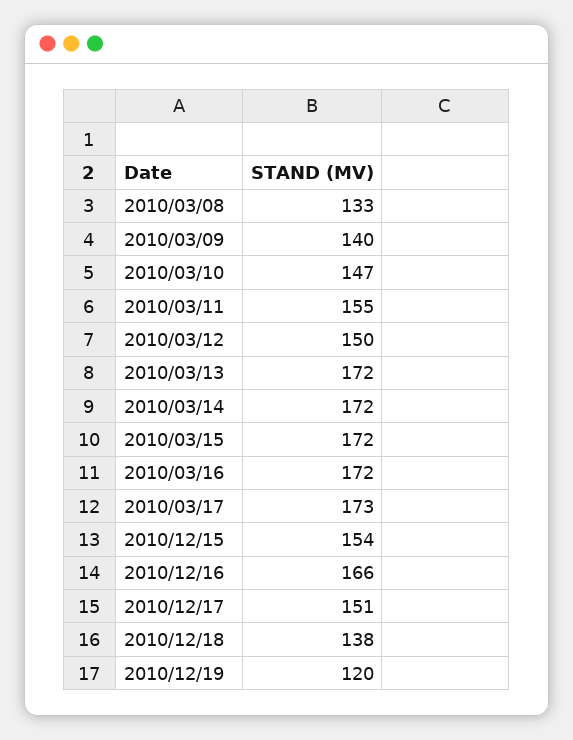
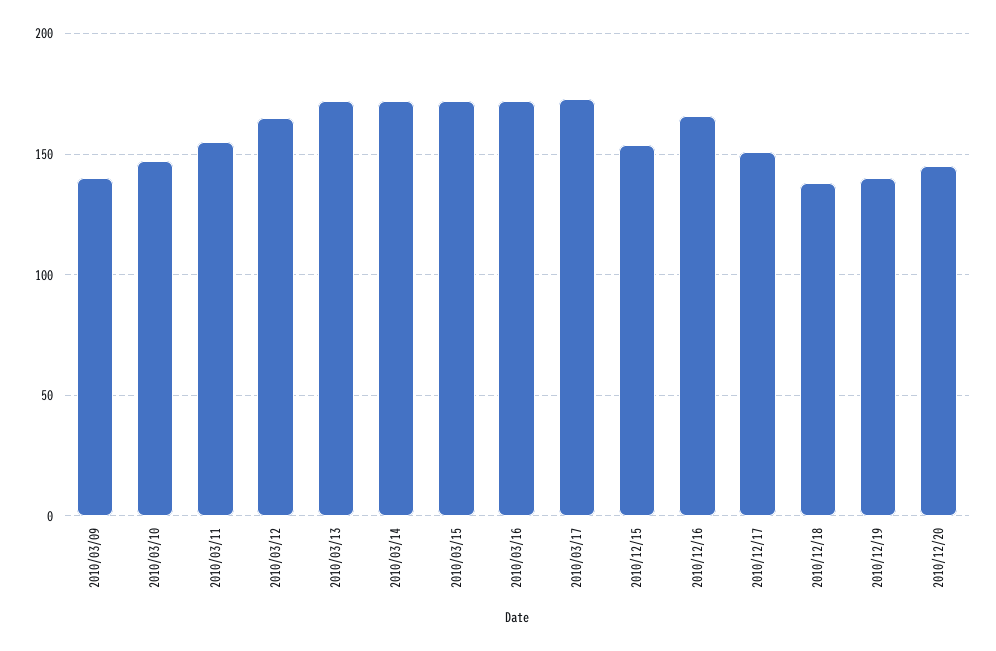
2010/03/08: 133 -> none
2010/03/12: 150 -> 165
2010/12/19: 120 -> 140
2010/12/20: none -> 145

